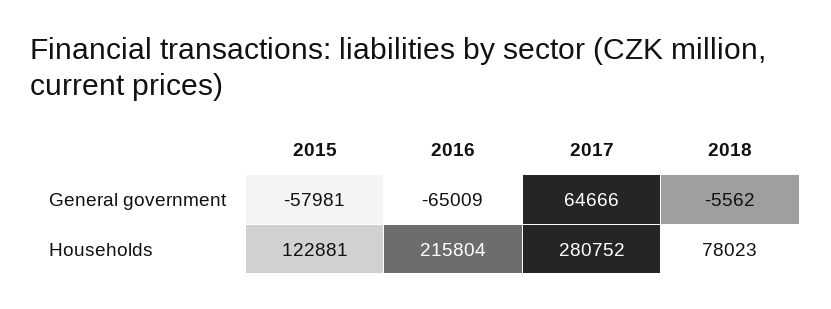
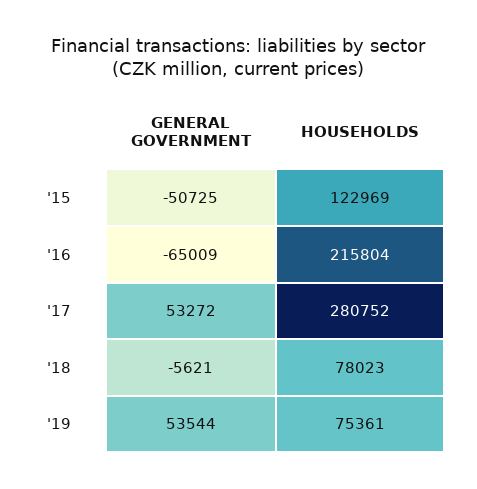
2015, General government: -57981 -> -50725
2017, General government: 64666 -> 53272
2018, General government: -5562 -> -5621
2015, Households: 122881 -> 122969
'19, General government: none -> 53544
'19, Households: none -> 75361

